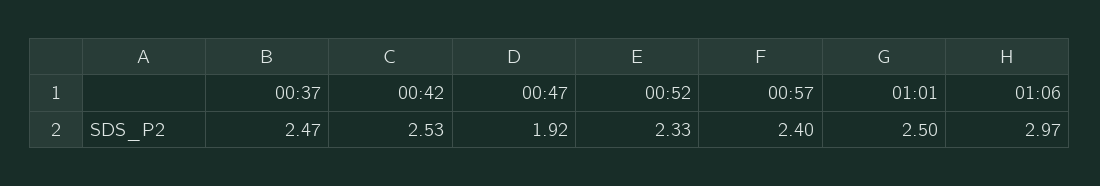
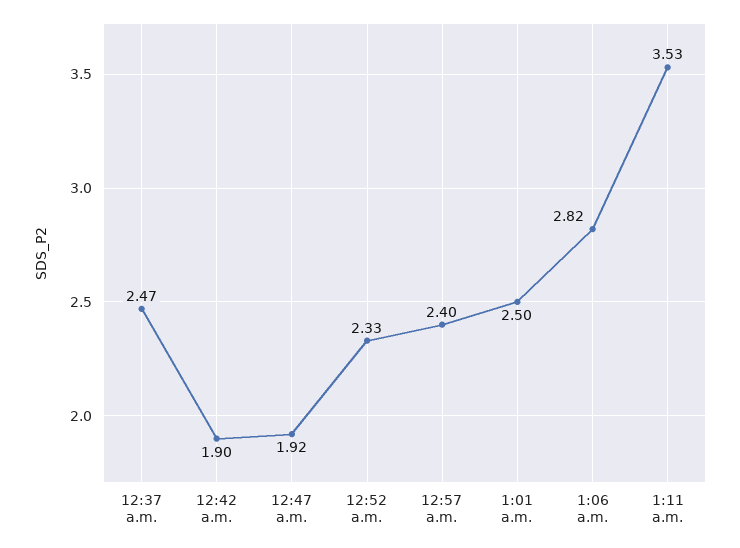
00:42: 2.53 -> 1.9
01:06: 2.97 -> 2.82
1:11 a.m.: none -> 3.53

